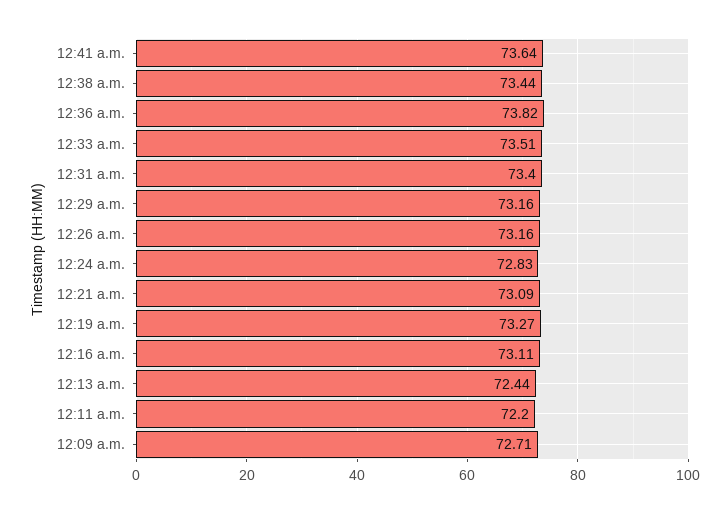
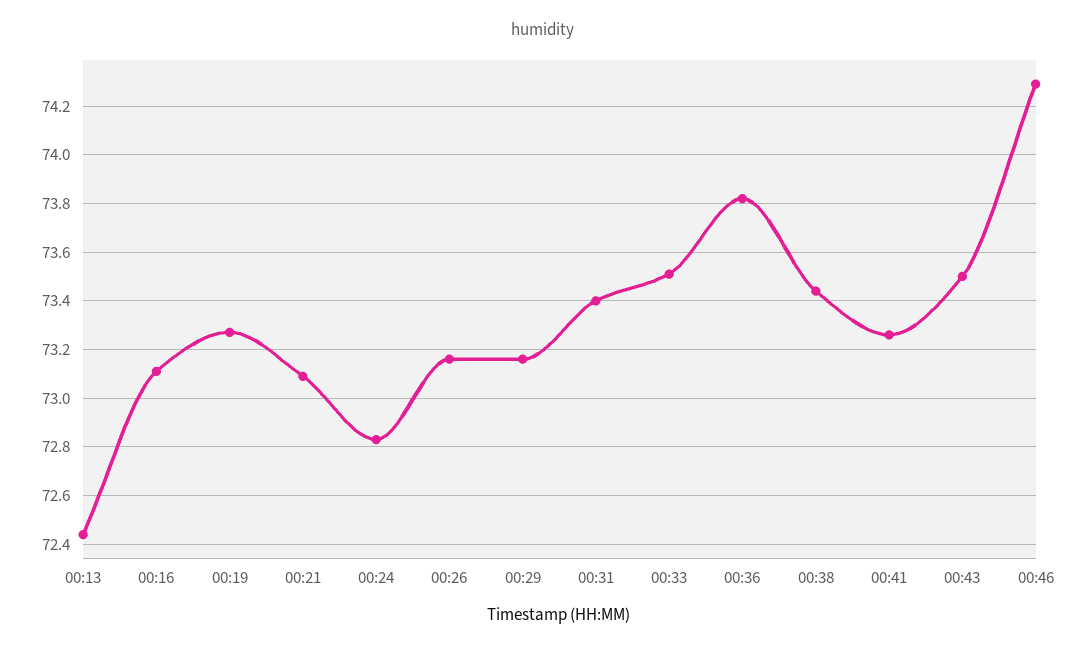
12:41 a.m.: 73.64 -> 73.25
12:11 a.m.: 72.2 -> none
12:09 a.m.: 72.71 -> none
00:43: none -> 73.5
00:46: none -> 74.3

